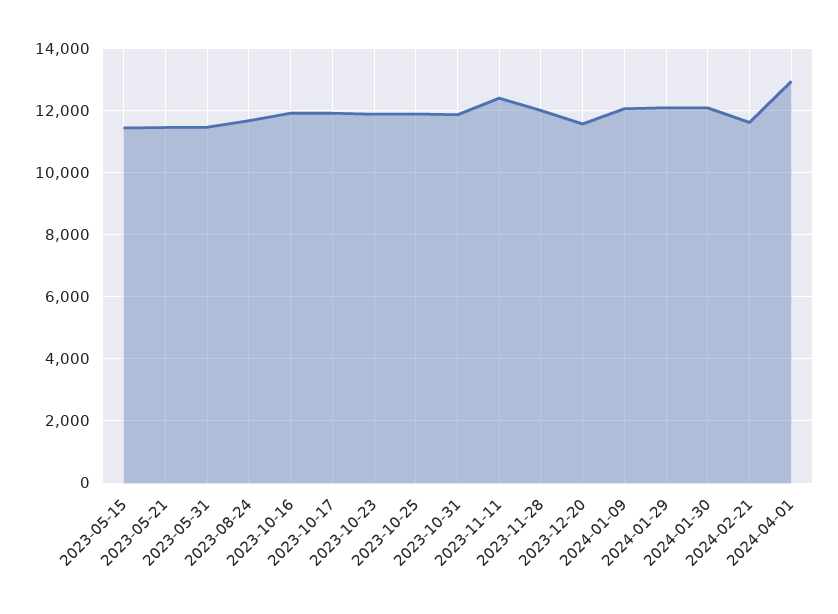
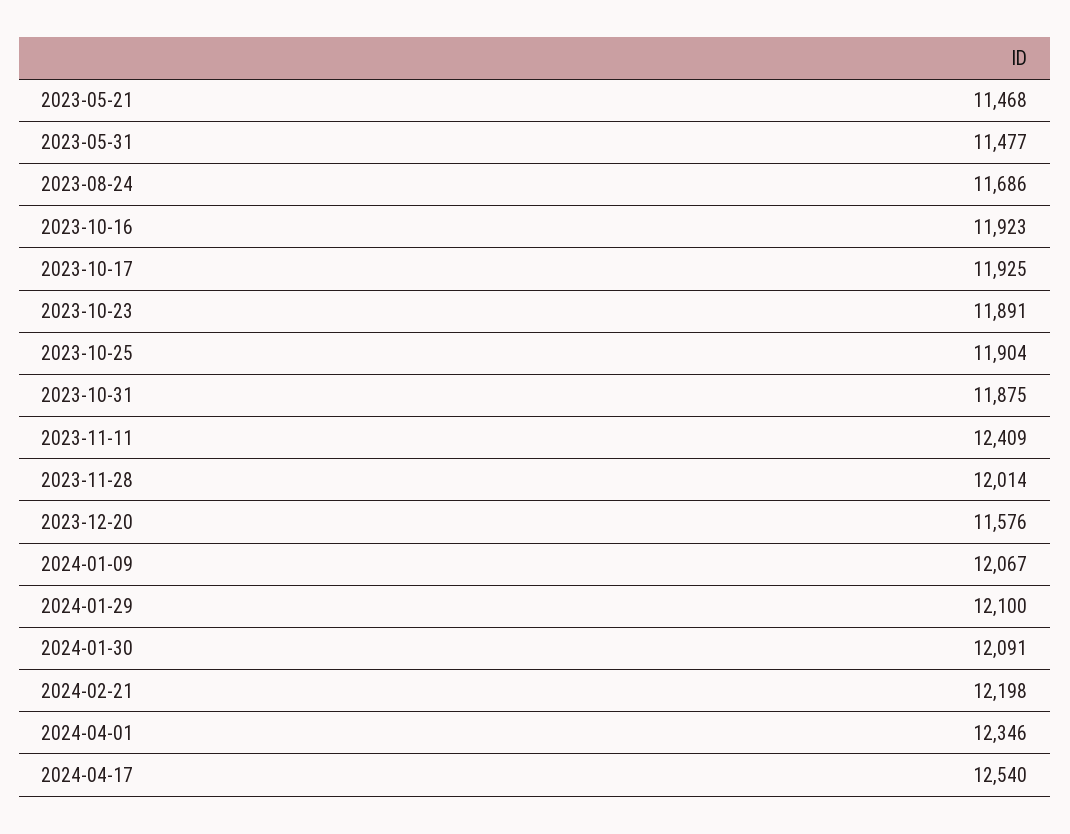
2023-05-15: 11400 -> none
2024-02-21: 11600 -> 12198
2024-04-01: 13000 -> 12346
2024-04-17: none -> 12540

